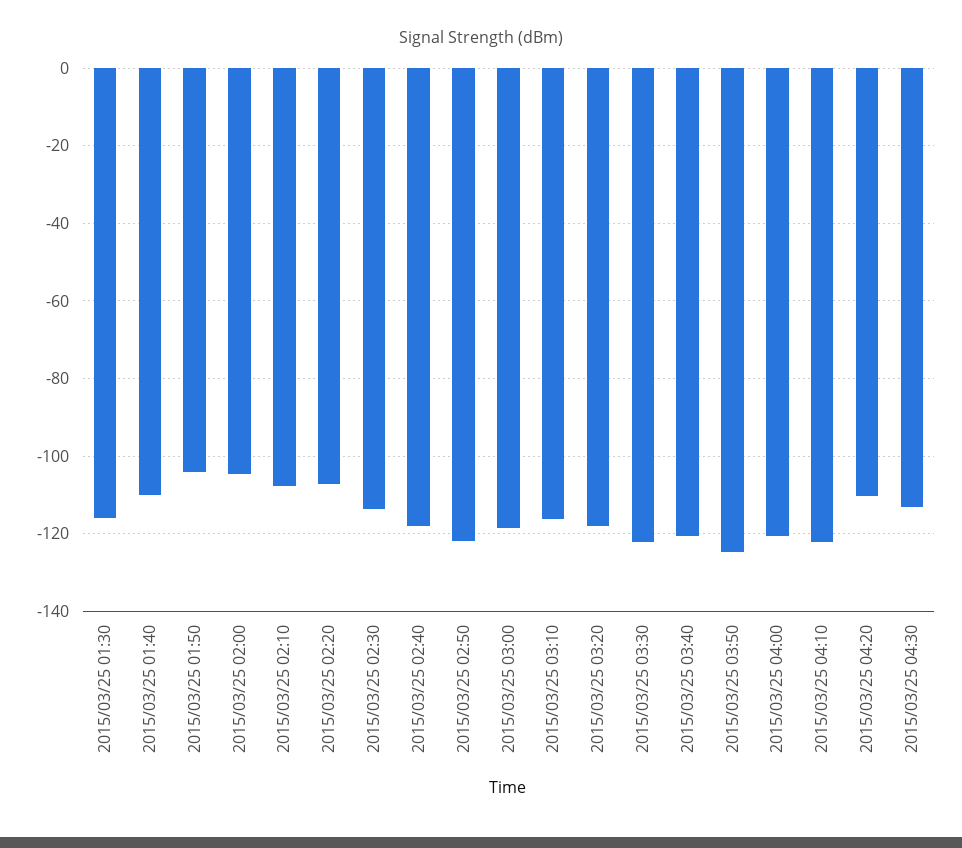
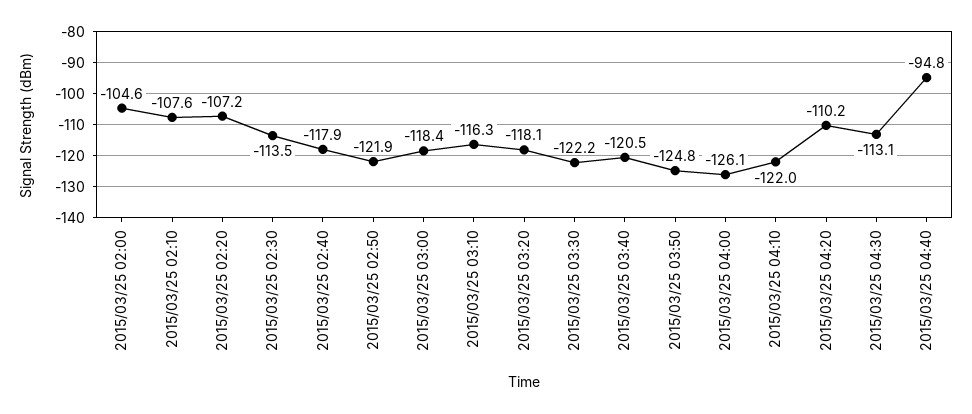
2015/03/25 01:30: -116 -> none
2015/03/25 01:40: -110 -> none
2015/03/25 01:50: -104 -> none
2015/03/25 04:00: -120 -> -126.1
2015/03/25 04:40: none -> -94.8

